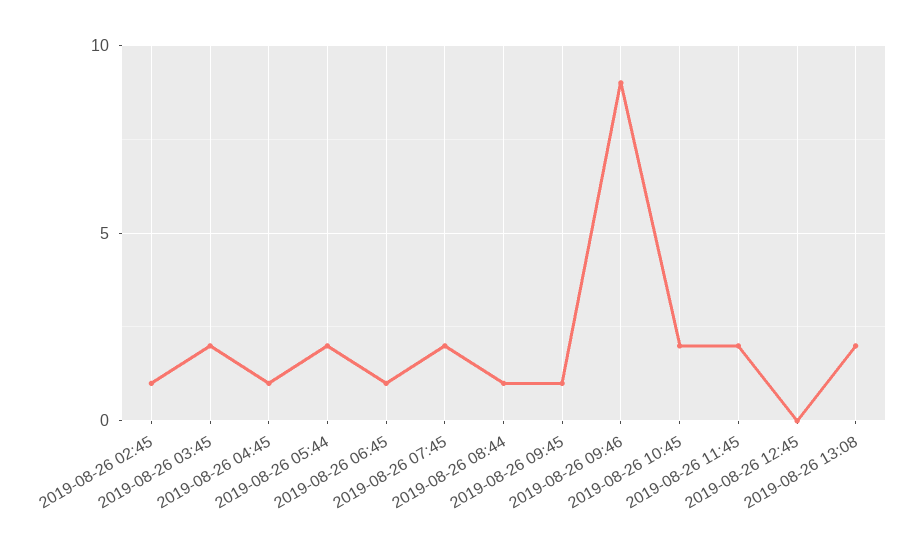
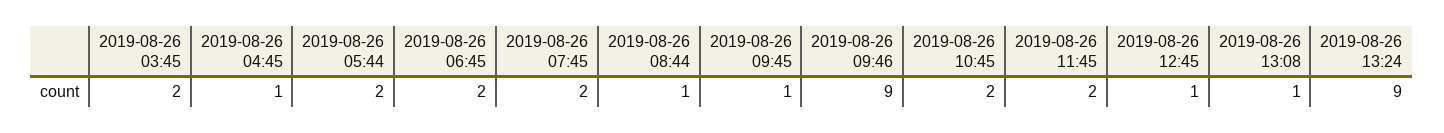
2019-08-26 02:45: 1 -> none
2019-08-26 06:45: 1 -> 2
2019-08-26 12:45: 0 -> 1
2019-08-26 13:08: 2 -> 1
2019-08-26 13:24: none -> 9

